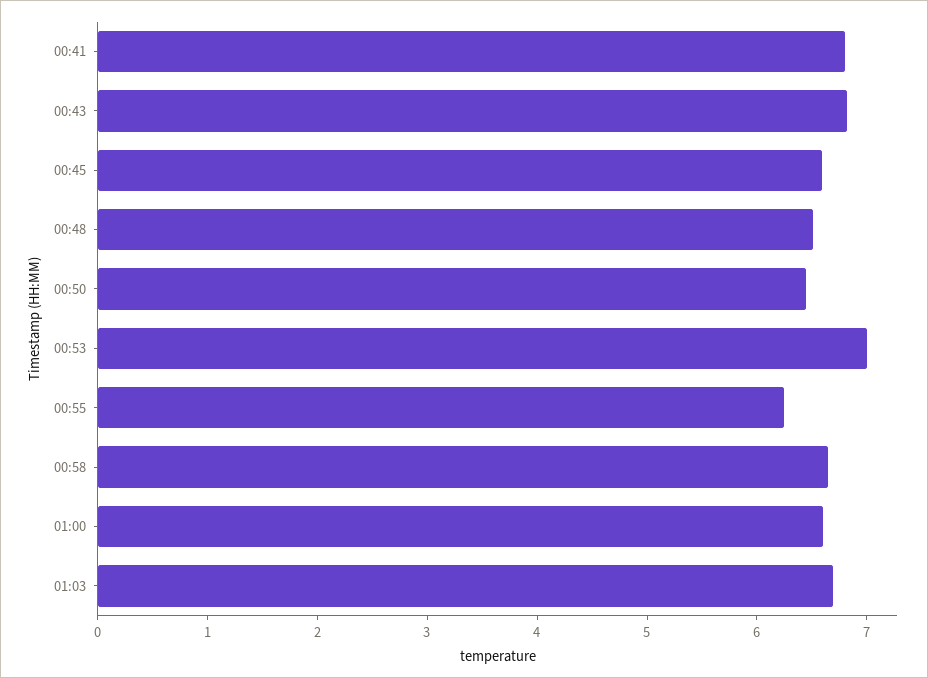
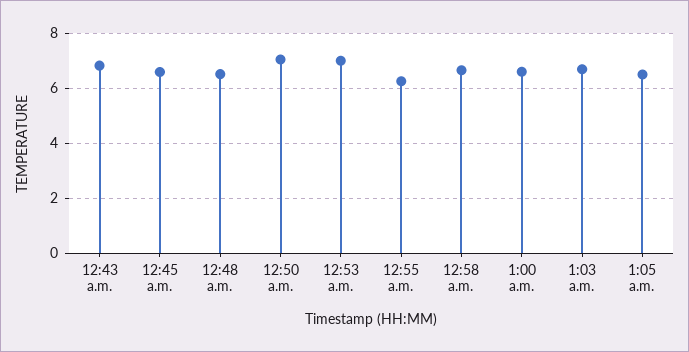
00:41: 6.8 -> none
00:50: 6.4 -> 7
1:05 a.m.: none -> 6.5

